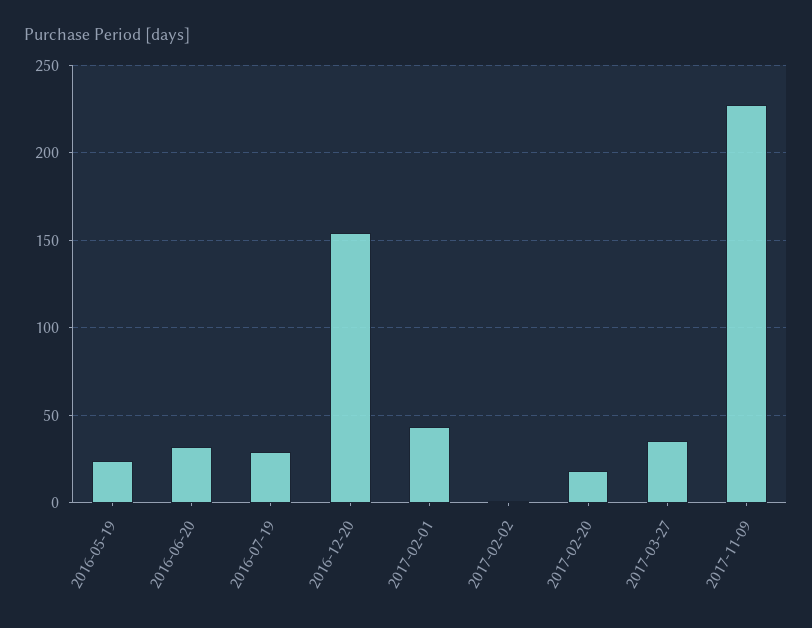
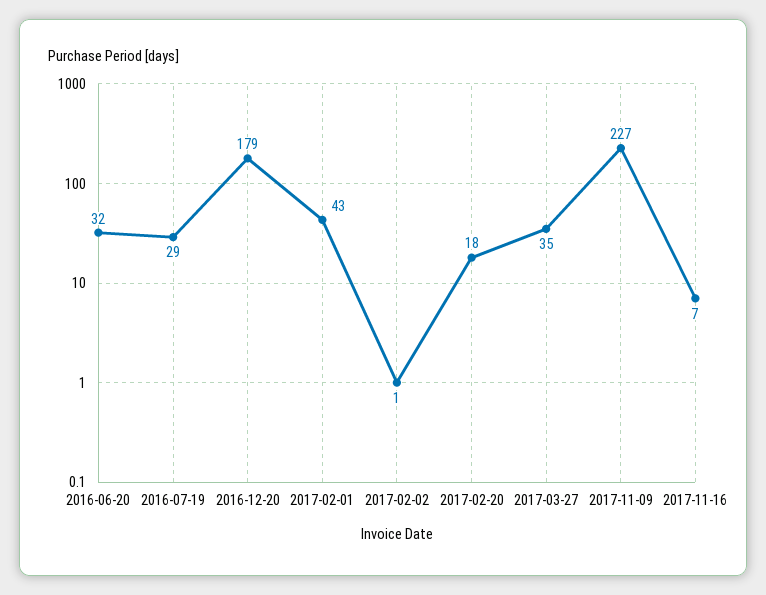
2016-05-19: 25 -> none
2016-12-20: 155 -> 179
2017-11-16: none -> 7

